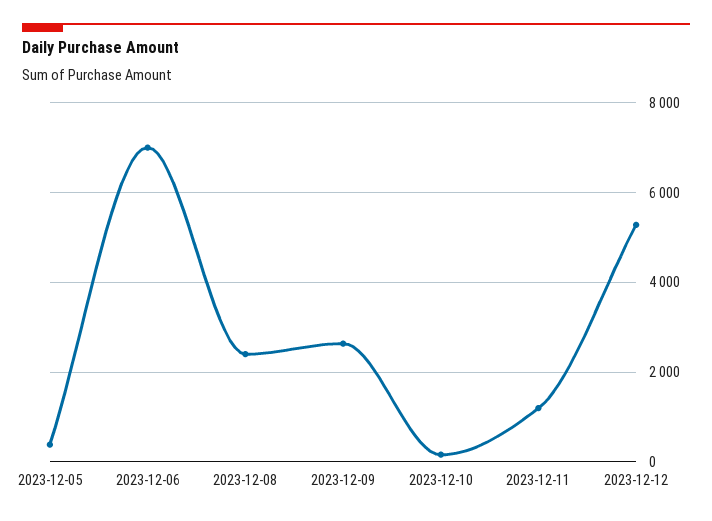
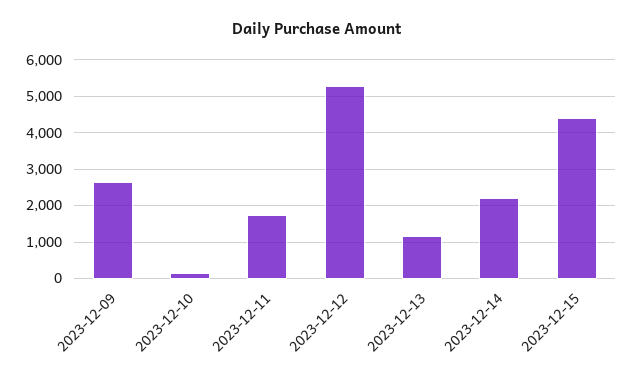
2023-12-05: 400 -> none
2023-12-06: 7000 -> none
2023-12-08: 2400 -> none
2023-12-11: 1200 -> 1800
2023-12-13: none -> 1200
2023-12-14: none -> 2200
2023-12-15: none -> 4400

